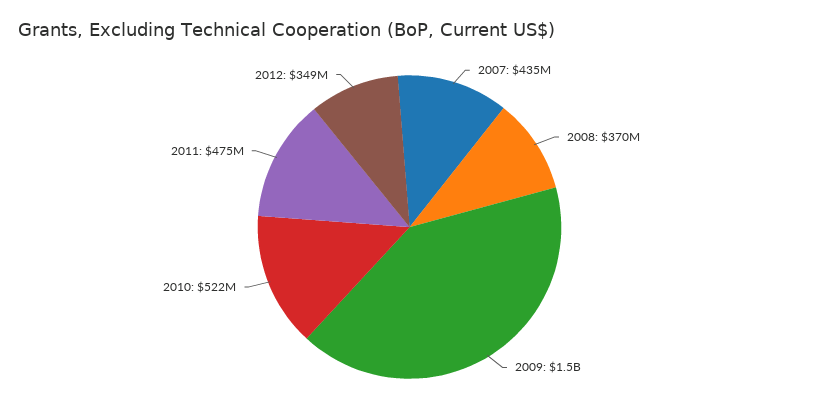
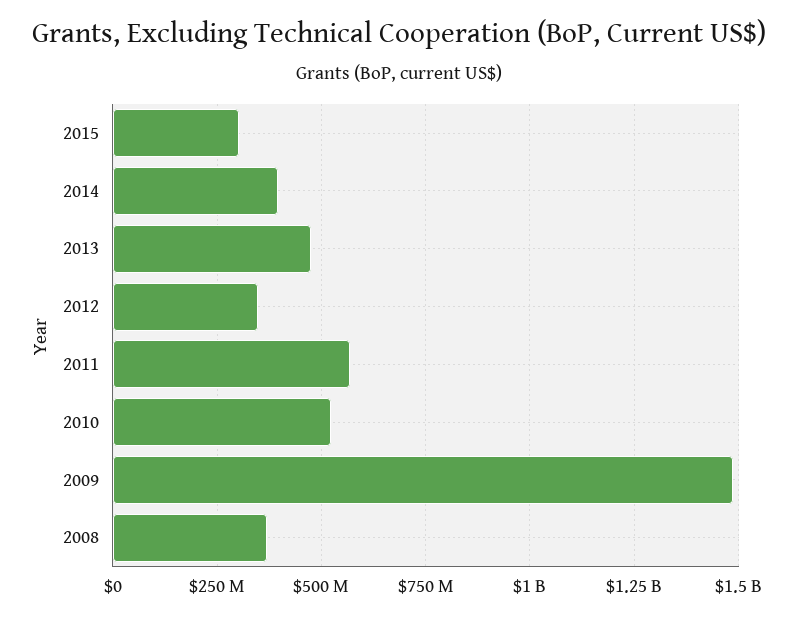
2007: 435000000 -> none
2011: 475000000 -> 575000000
2015: none -> 300000000
2014: none -> 400000000
2013: none -> 475000000

